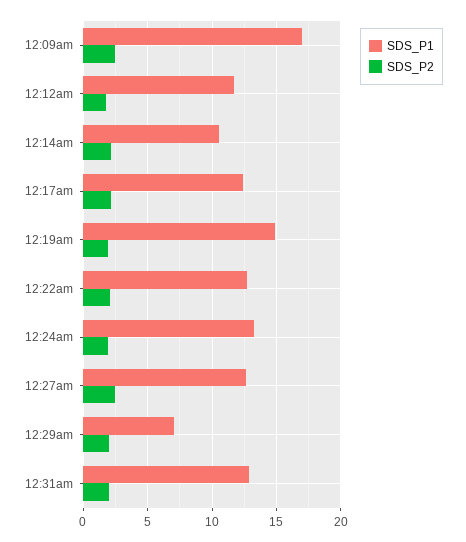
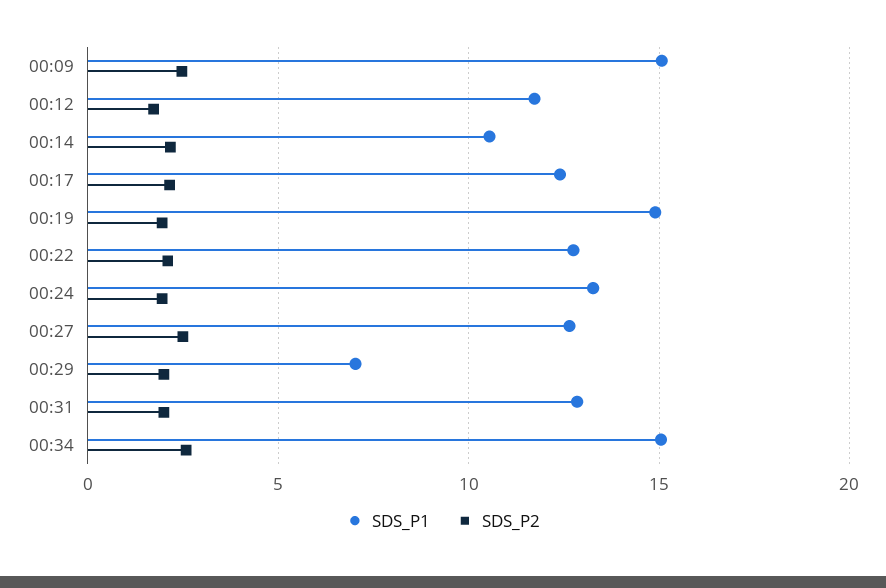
SDS_P1, 12:09am: 17 -> 15
SDS_P1, 00:34: none -> 15
SDS_P2, 00:34: none -> 2.5

